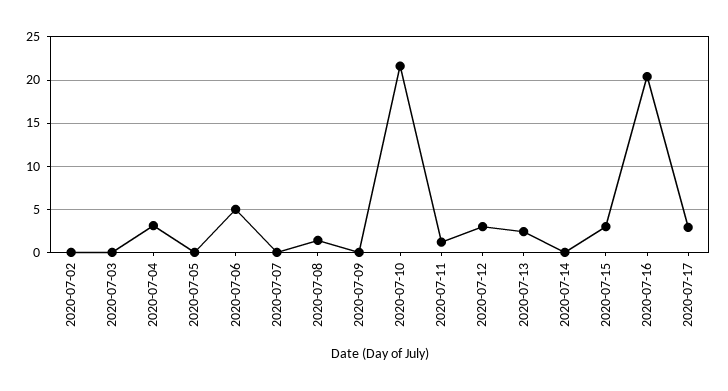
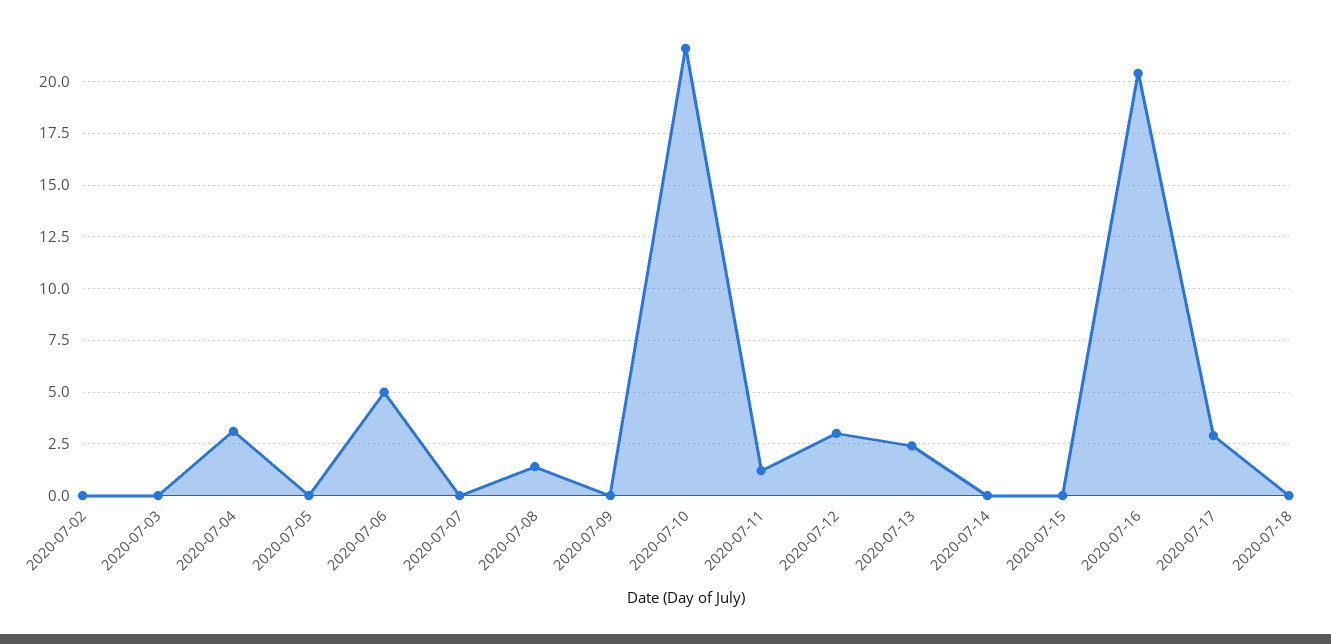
2020-07-15: 3 -> 0
2020-07-18: none -> 0

